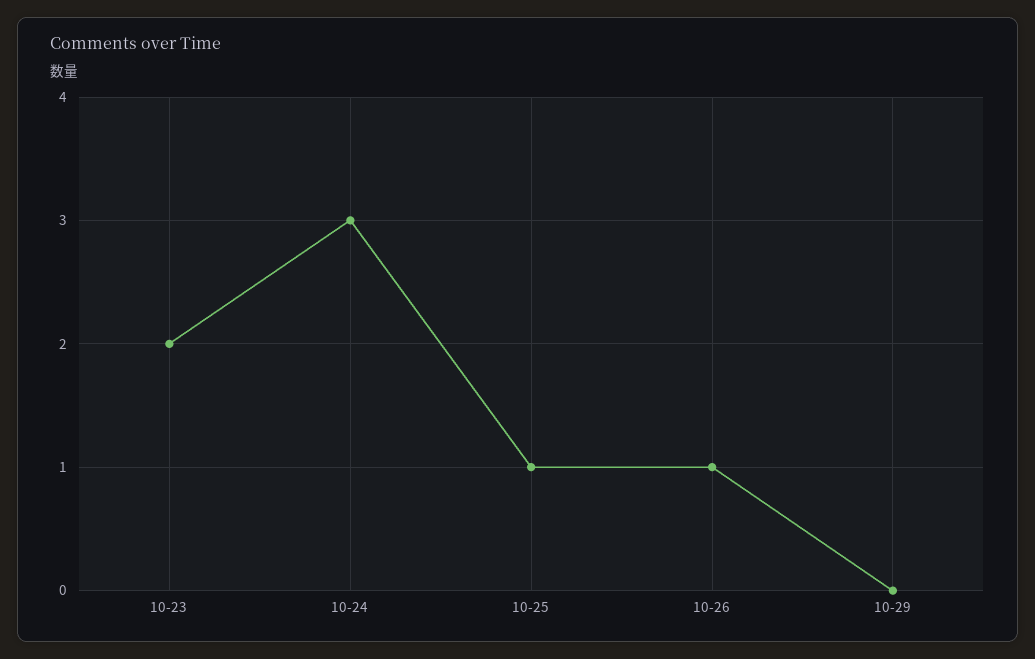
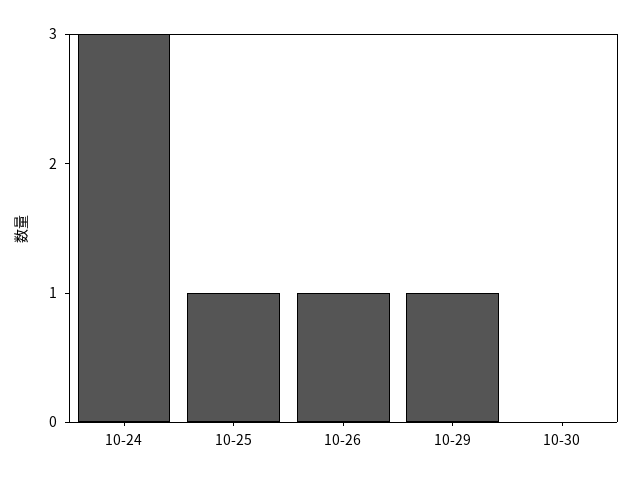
10-23: 2 -> none
10-29: 0 -> 1
10-30: none -> 0

